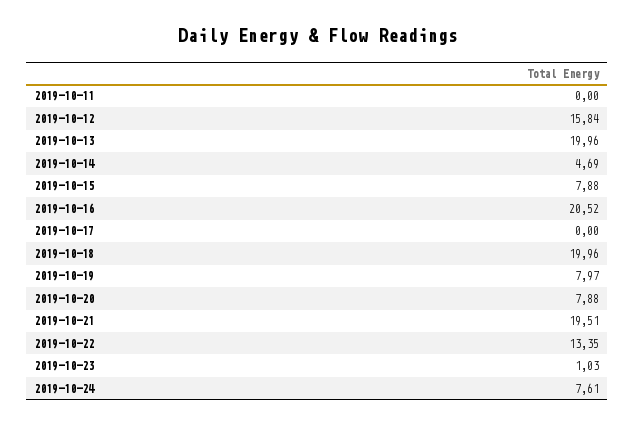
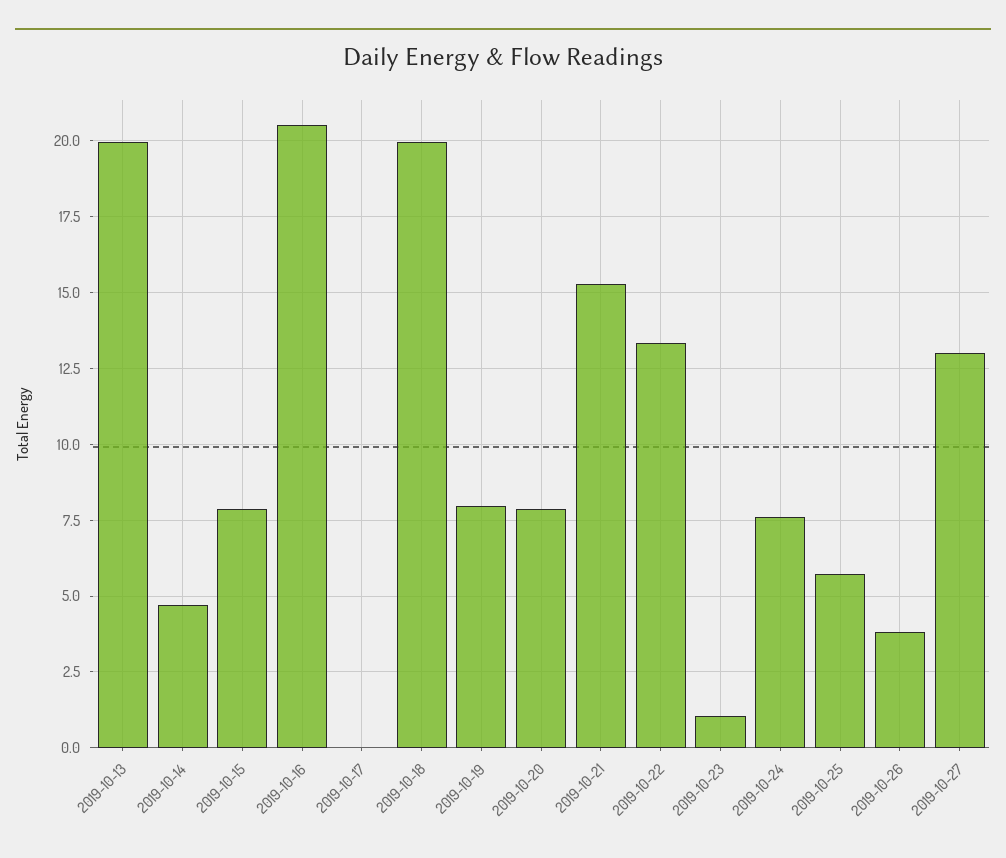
2019-10-11: 0 -> none
2019-10-12: 15.84 -> none
2019-10-21: 19.51 -> 15.25
2019-10-25: none -> 5.75
2019-10-26: none -> 3.75
2019-10-27: none -> 13

